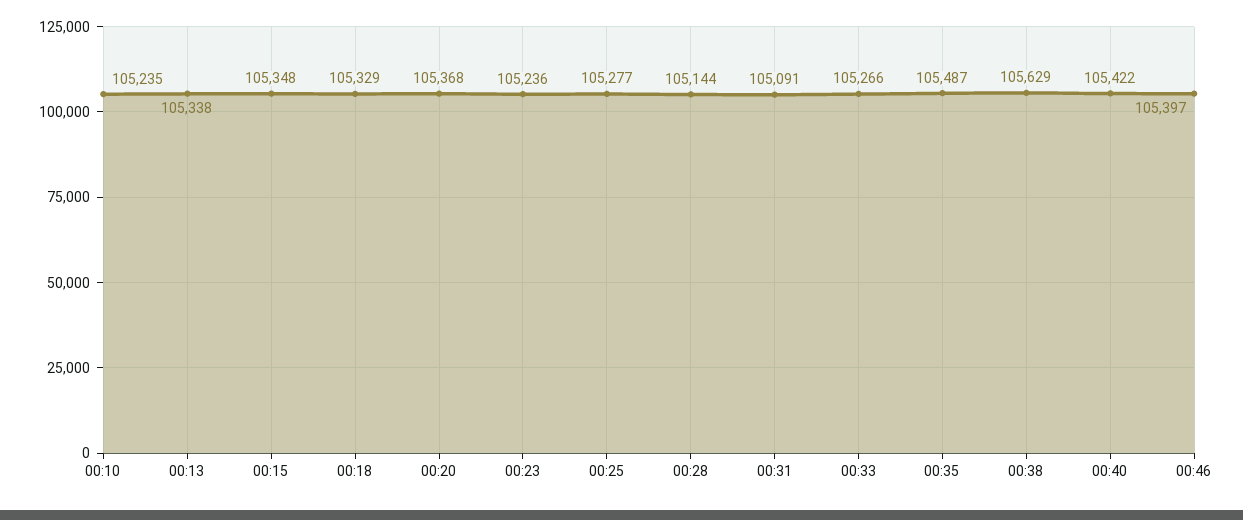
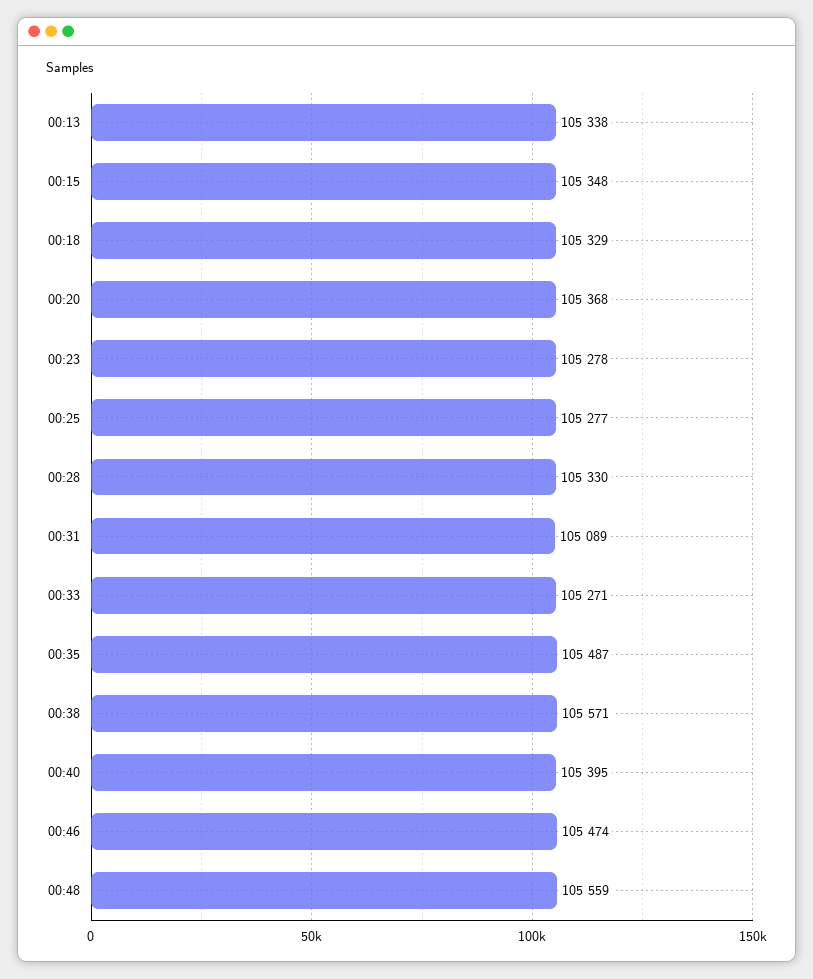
00:10: 105235 -> none
00:23: 105236 -> 105278
00:28: 105144 -> 105330
00:31: 105091 -> 105089
00:33: 105266 -> 105271
00:38: 105629 -> 105571
00:40: 105422 -> 105395
00:46: 105397 -> 105474
00:48: none -> 105559

